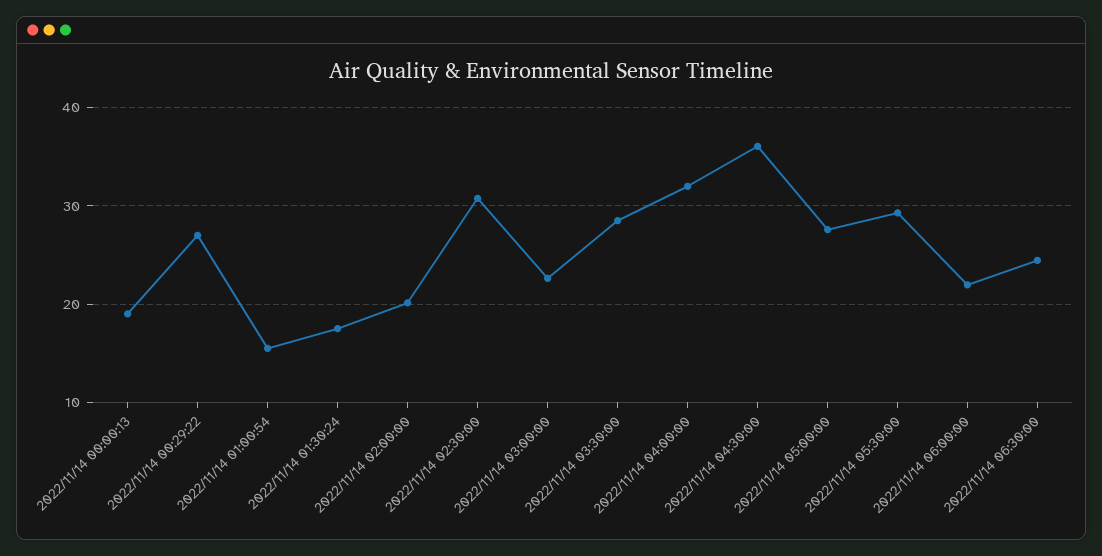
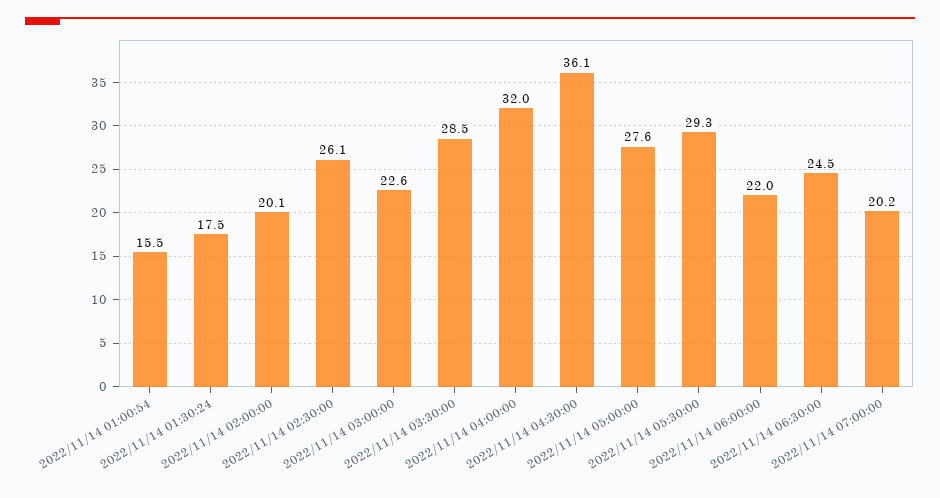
2022/11/14 00:00:13: 19 -> none
2022/11/14 00:29:22: 27 -> none
2022/11/14 02:30:00: 31 -> 26.1
2022/11/14 07:00:00: none -> 20.2

